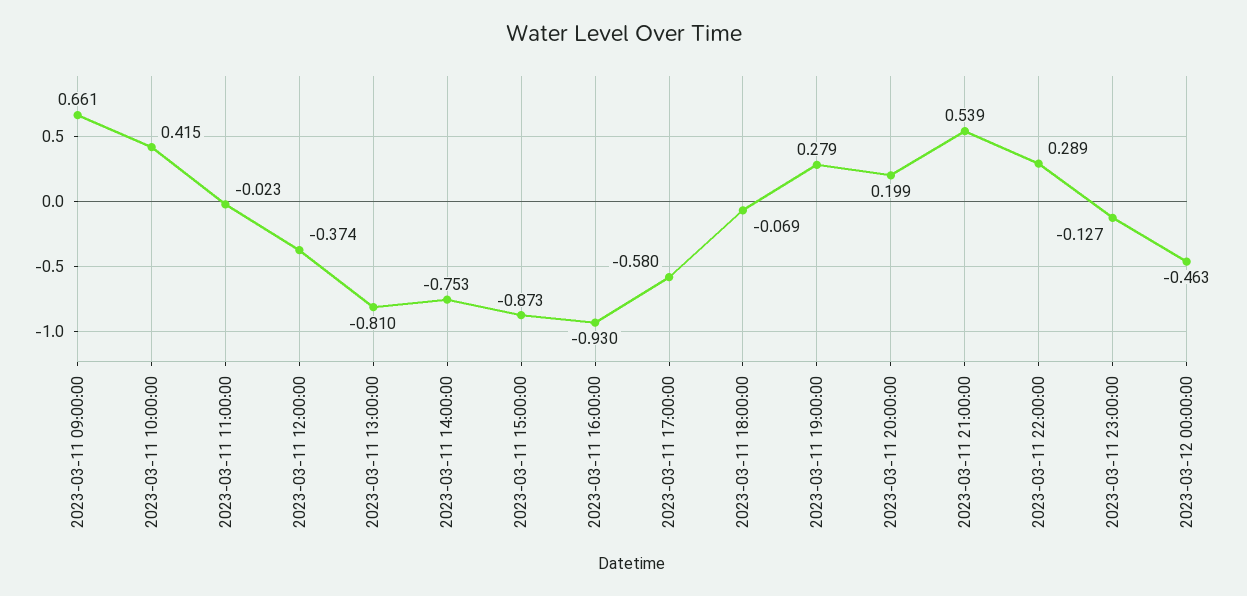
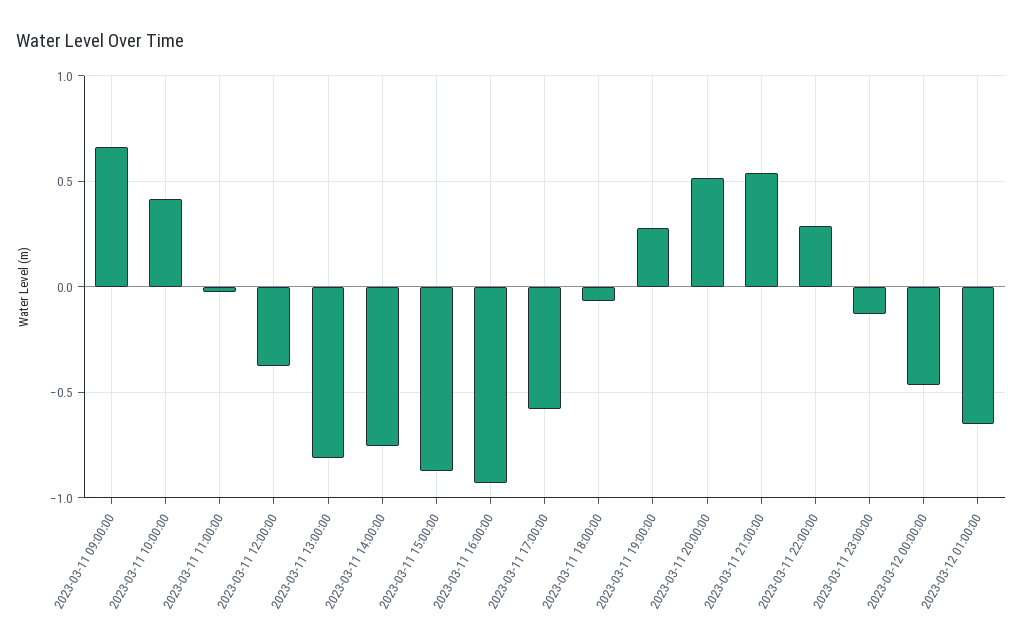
2023-03-11 20:00:00: 0.199 -> 0.5
2023-03-12 01:00:00: none -> -0.65

